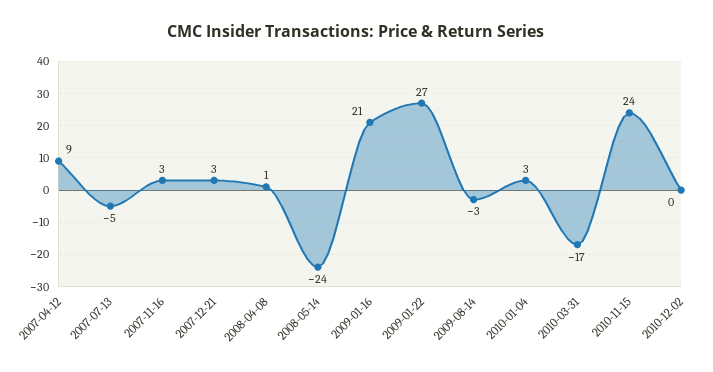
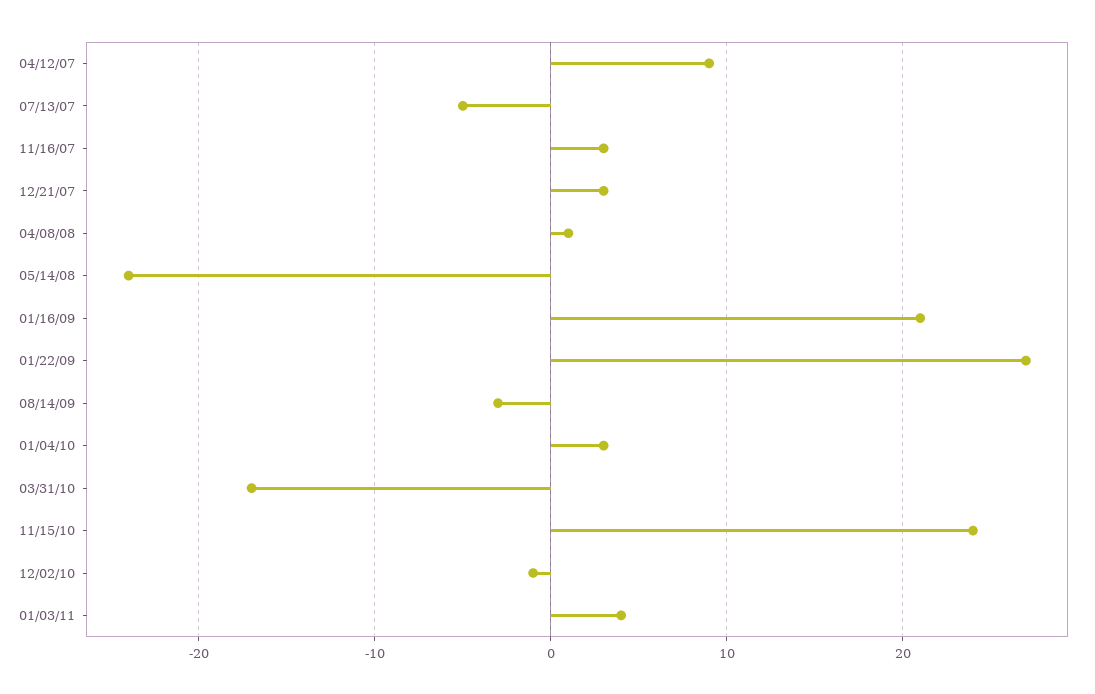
2010-12-02: 0 -> -1
01/03/11: none -> 4

